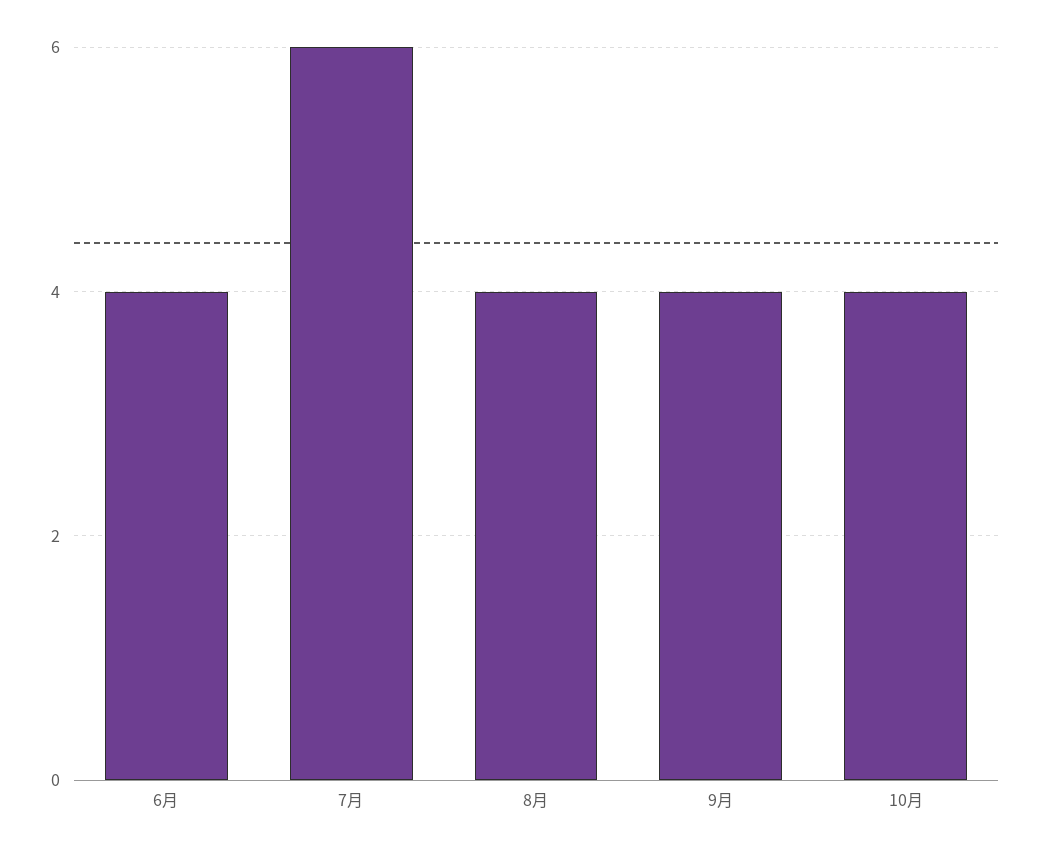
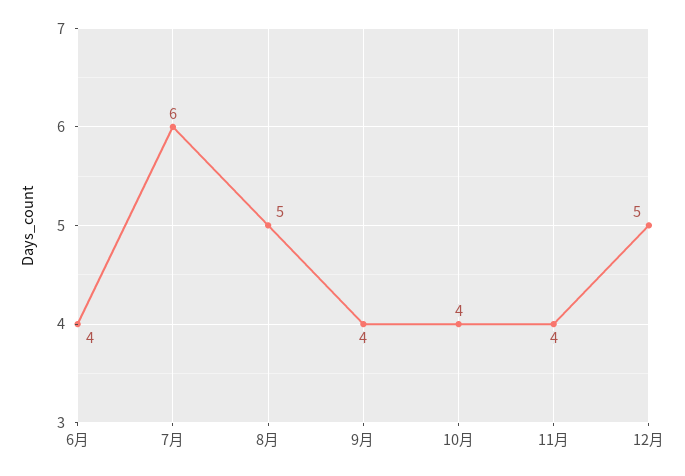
8月: 4 -> 5
11月: none -> 4
12月: none -> 5

